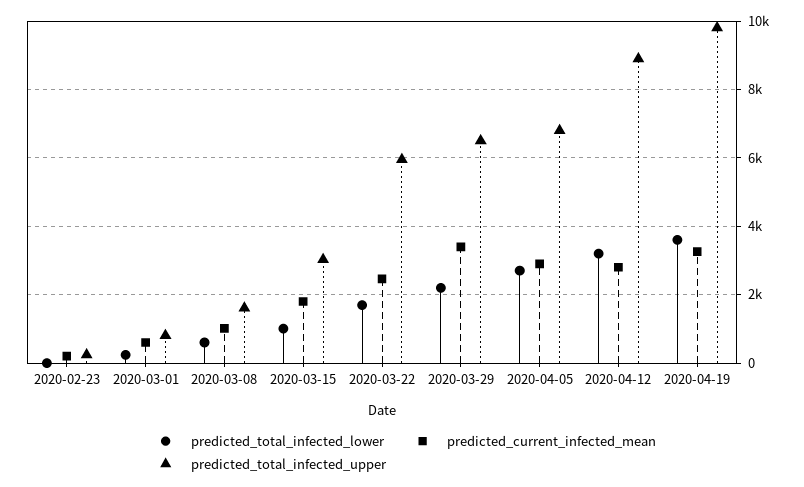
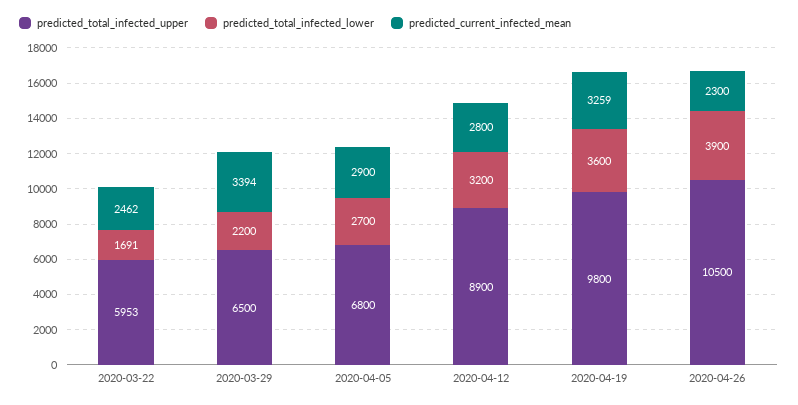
predicted_total_infected_lower, 2020-02-23: 0 -> none
predicted_current_infected_mean, 2020-02-23: 200 -> none
predicted_total_infected_upper, 2020-02-23: 200 -> none
predicted_total_infected_lower, 2020-03-01: 200 -> none
predicted_current_infected_mean, 2020-03-01: 600 -> none
predicted_total_infected_upper, 2020-03-01: 800 -> none
predicted_total_infected_lower, 2020-03-08: 600 -> none
predicted_current_infected_mean, 2020-03-08: 1000 -> none
predicted_total_infected_upper, 2020-03-08: 1600 -> none
predicted_total_infected_lower, 2020-03-15: 1000 -> none
predicted_current_infected_mean, 2020-03-15: 1800 -> none
predicted_total_infected_upper, 2020-03-15: 3000 -> none
predicted_total_infected_upper, 2020-04-26: none -> 10500
predicted_total_infected_lower, 2020-04-26: none -> 3900
predicted_current_infected_mean, 2020-04-26: none -> 2300

